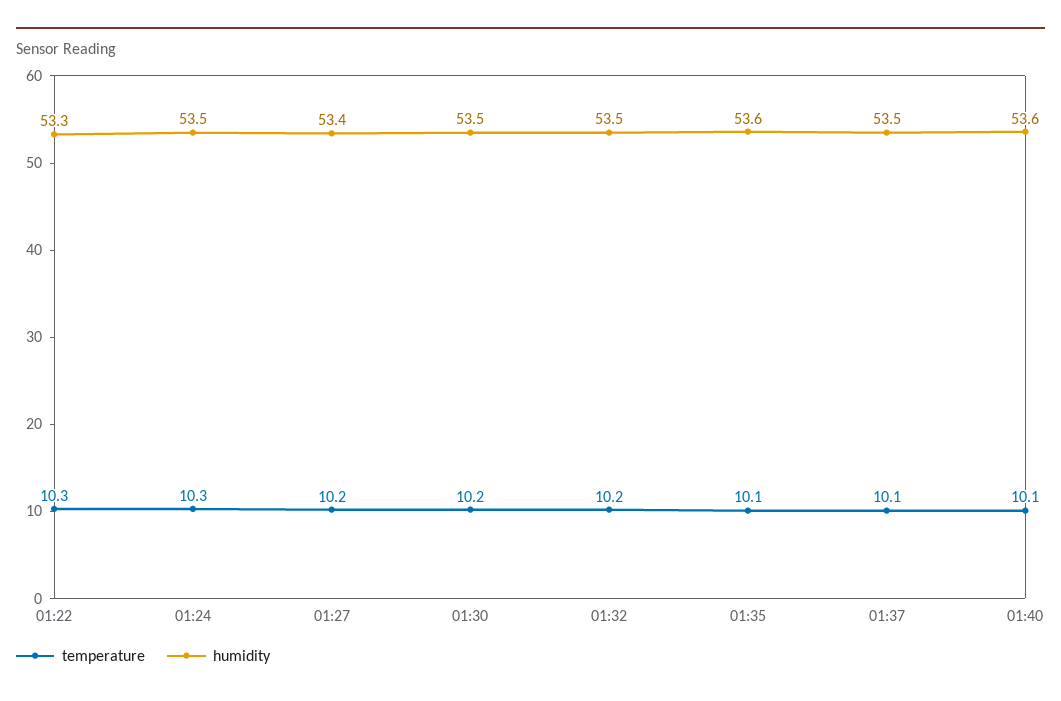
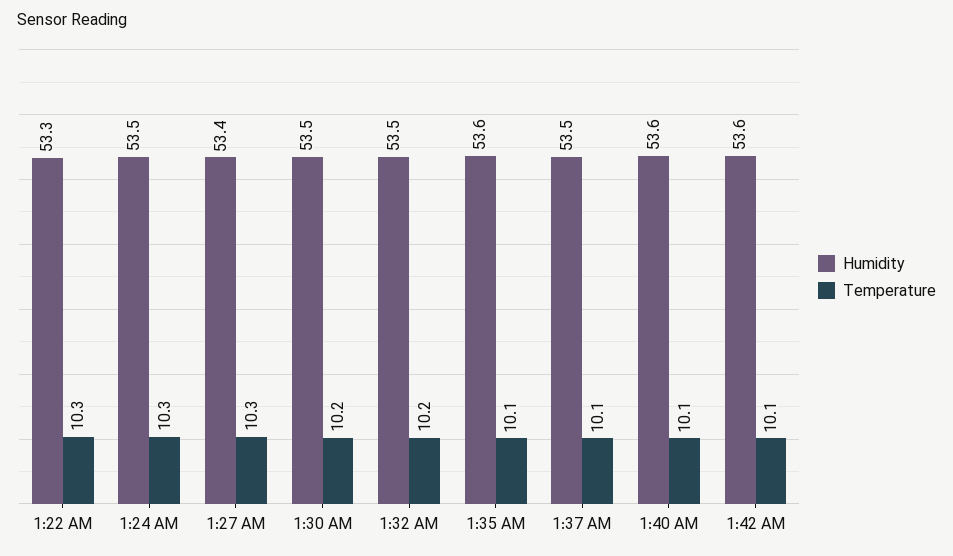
temperature, 01:27: 10.2 -> 10.3
humidity, 1:42 AM: none -> 53.6
temperature, 1:42 AM: none -> 10.1

